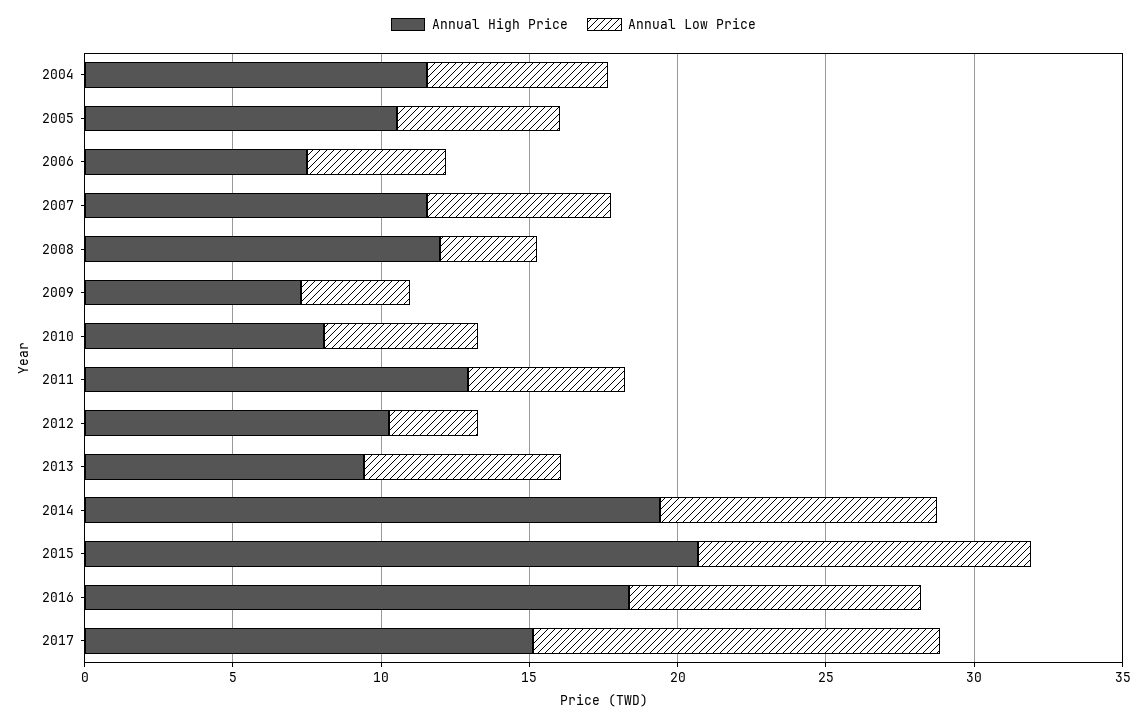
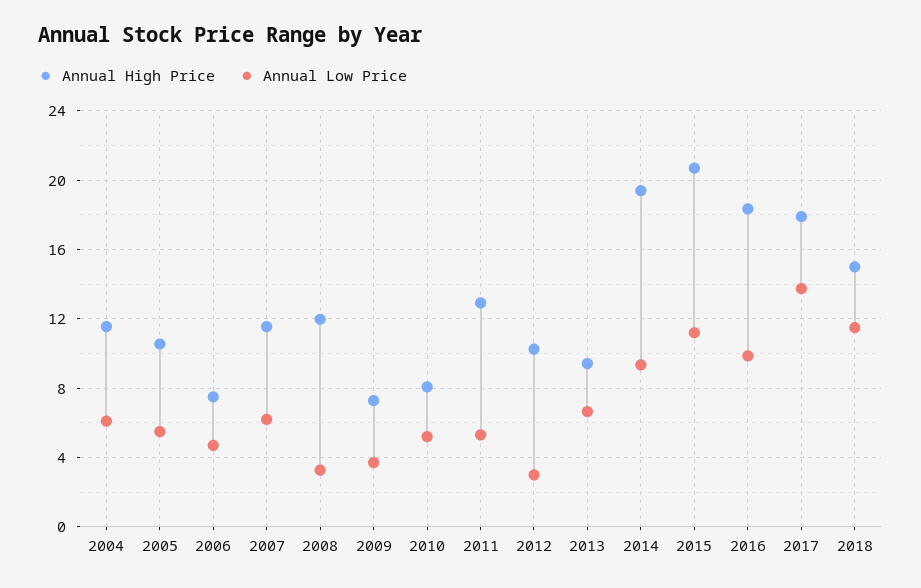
Annual High Price, 2017: 15 -> 18
Annual High Price, 2018: none -> 15
Annual Low Price, 2018: none -> 11.5

